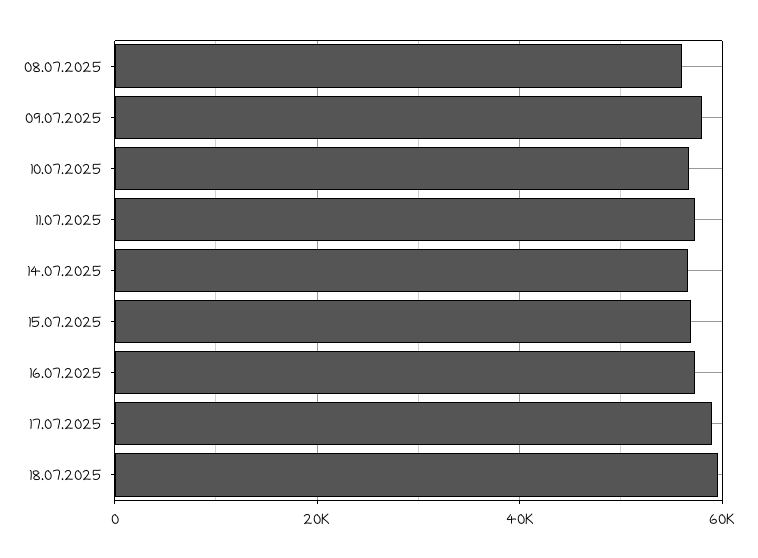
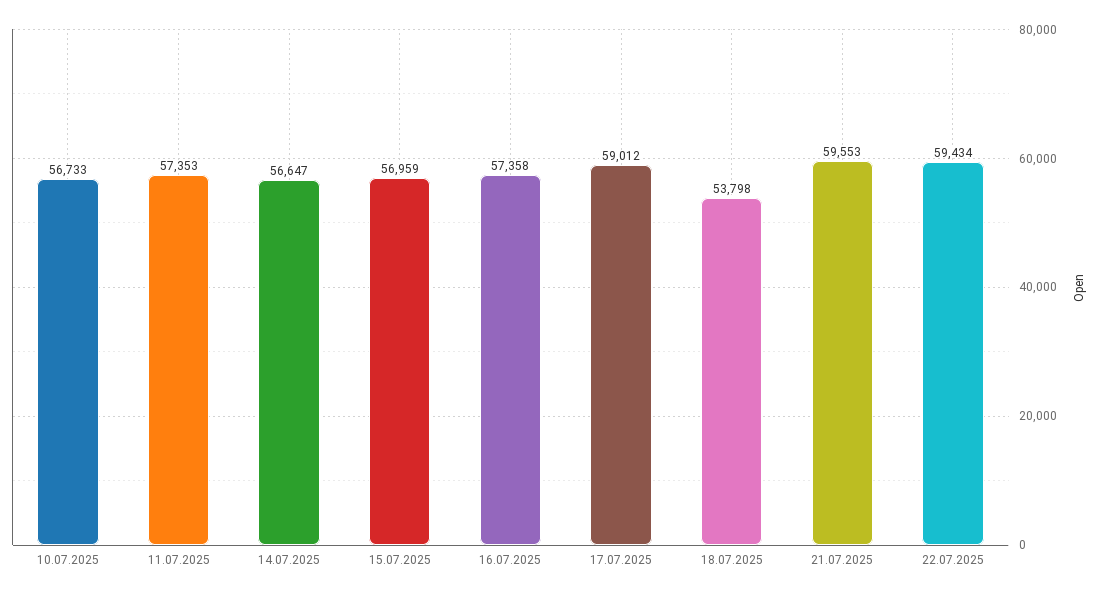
08.07.2025: 56000 -> none
09.07.2025: 58000 -> none
18.07.2025: 60000 -> 53798
21.07.2025: none -> 59553
22.07.2025: none -> 59434

